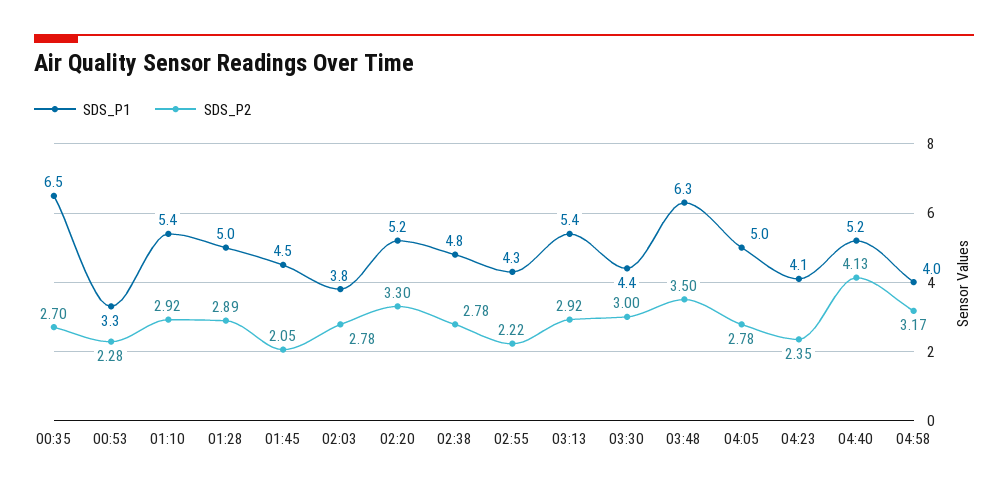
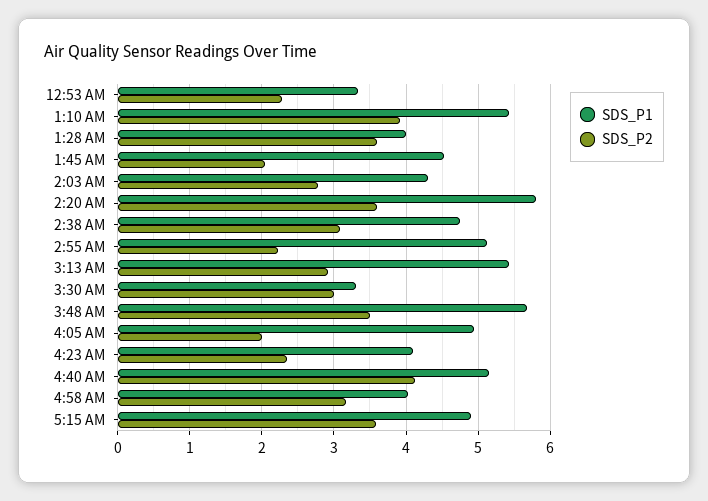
SDS_P1, 00:35: 6.5 -> none
SDS_P2, 00:35: 2.7 -> none
SDS_P2, 01:10: 2.92 -> 3.9
SDS_P1, 01:28: 5 -> 4
SDS_P2, 01:28: 2.89 -> 3.6
SDS_P1, 02:03: 3.8 -> 4.3
SDS_P1, 02:20: 5.2 -> 5.8
SDS_P2, 02:20: 3.3 -> 3.6
SDS_P2, 02:38: 2.78 -> 3.1
SDS_P1, 02:55: 4.3 -> 5.1
SDS_P1, 03:30: 4.4 -> 3.3
SDS_P1, 03:48: 6.3 -> 5.7
SDS_P2, 04:05: 2.78 -> 2
SDS_P1, 5:15 AM: none -> 4.9
SDS_P2, 5:15 AM: none -> 3.6

